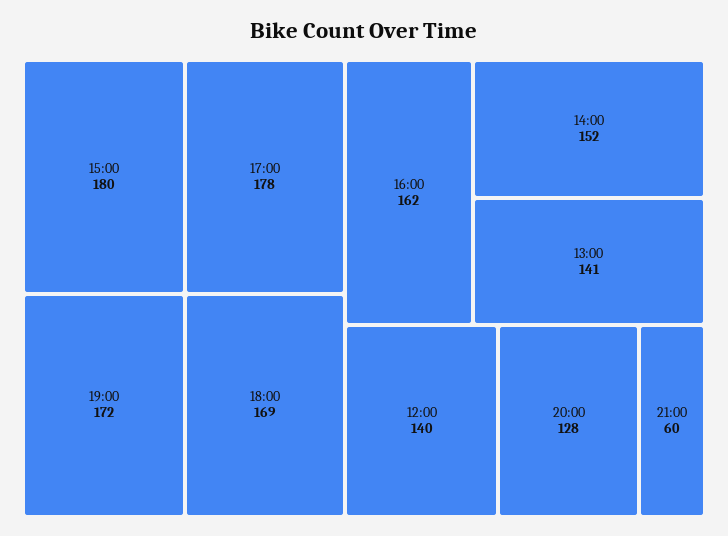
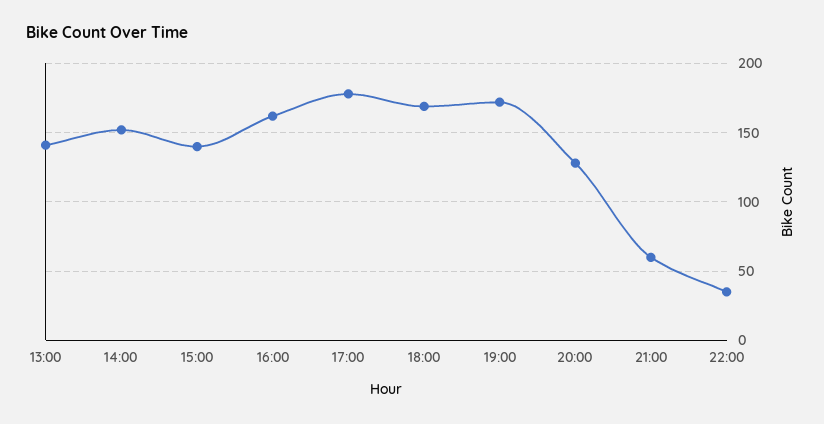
15:00: 180 -> 140
12:00: 140 -> none
22:00: none -> 35

